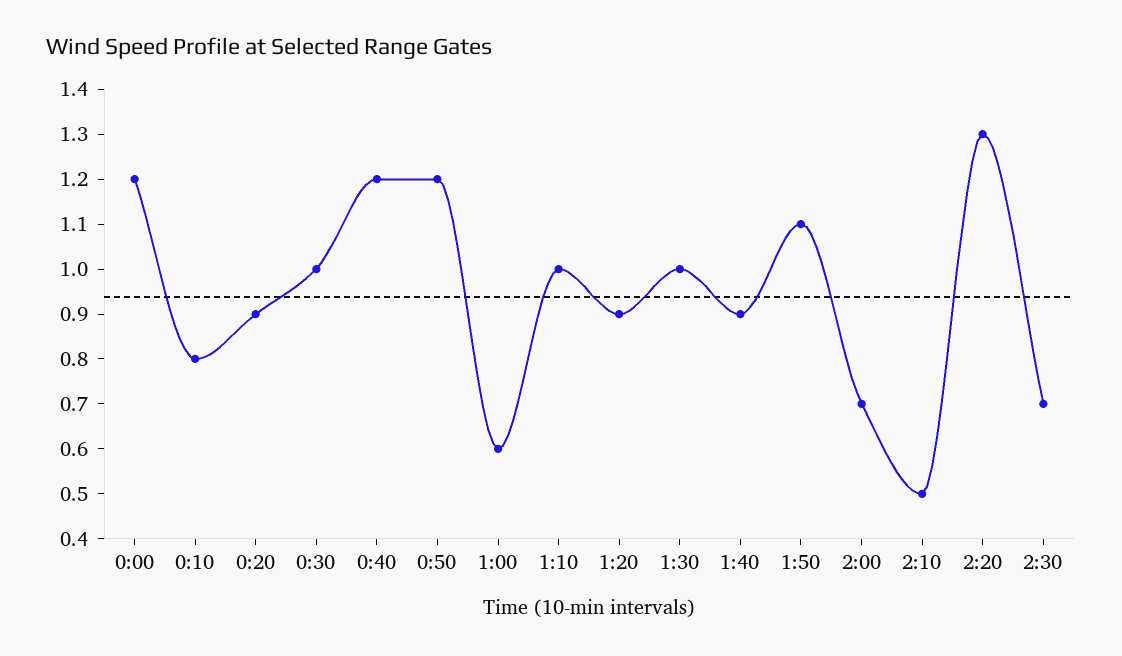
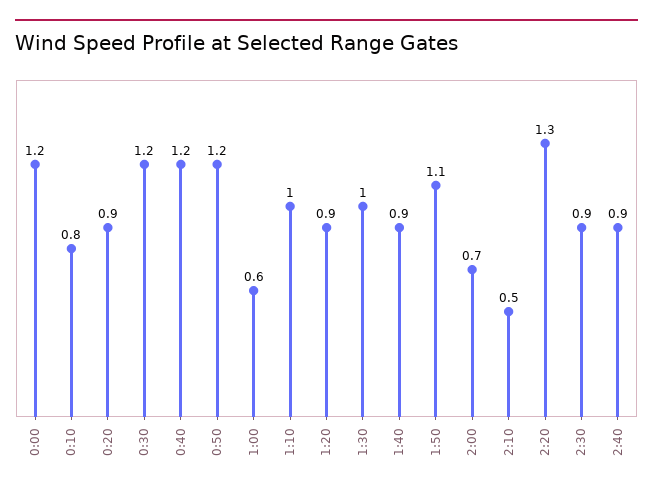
0:30: 1 -> 1.2
2:30: 0.7 -> 0.9
2:40: none -> 0.9

